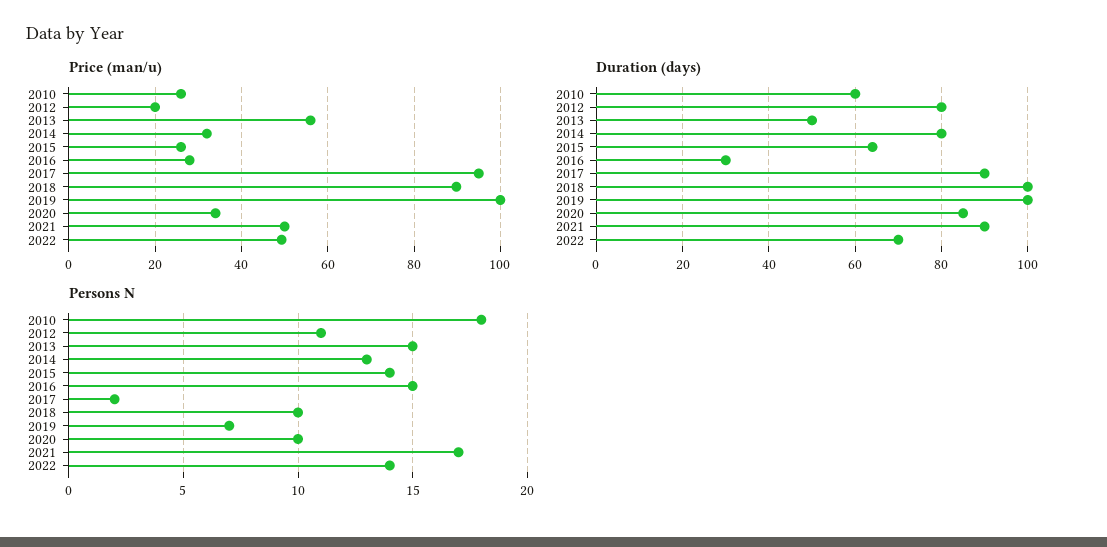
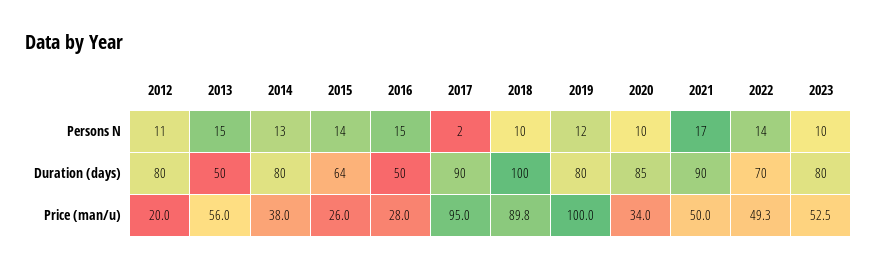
Price (man/u), 2010: 26 -> none
Price (man/u), 2014: 32 -> 38
Duration (days), 2010: 60 -> none
Duration (days), 2016: 30 -> 50
Duration (days), 2019: 100 -> 80
Persons N, 2010: 18 -> none
Persons N, 2019: 7 -> 12
Persons N, 2023: none -> 10
Duration (days), 2023: none -> 80
Price (man/u), 2023: none -> 52.5

